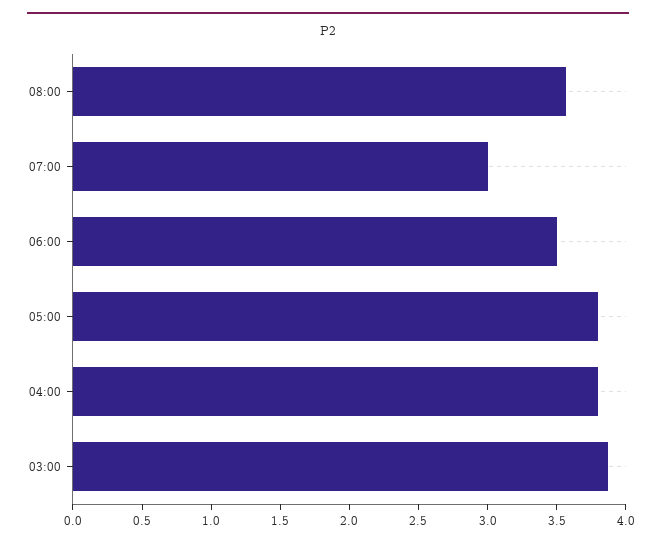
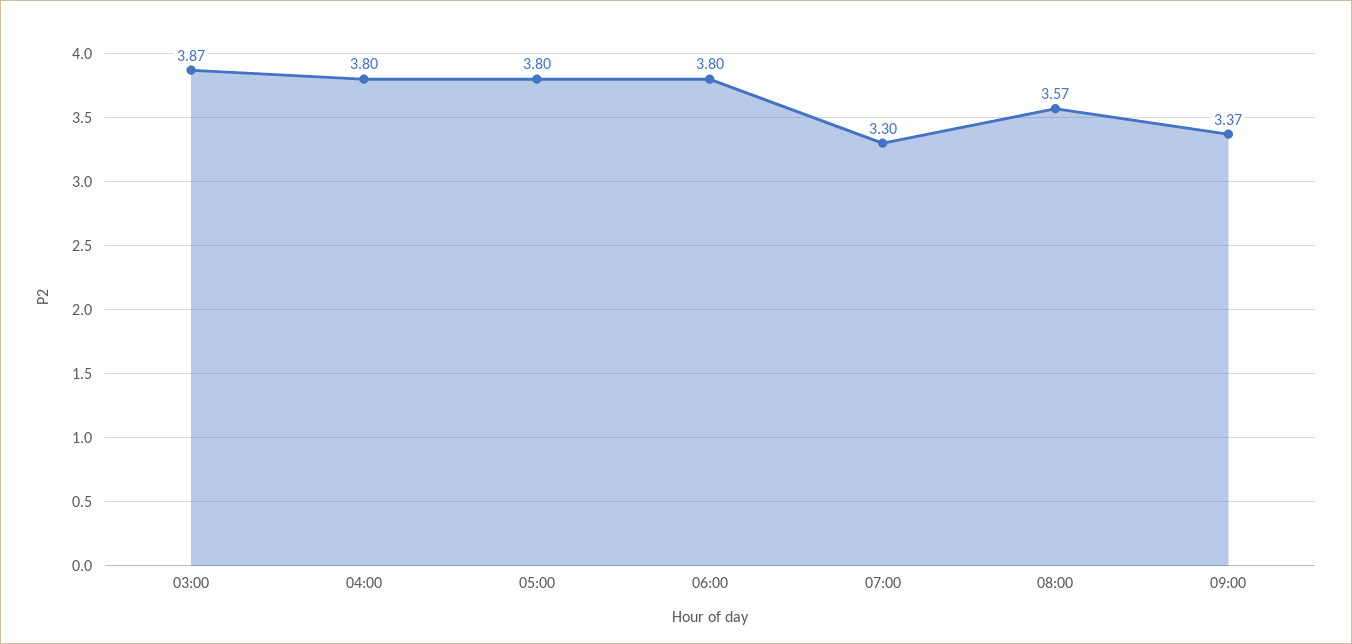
07:00: 3 -> 3.3
06:00: 3.5 -> 3.8
09:00: none -> 3.37

